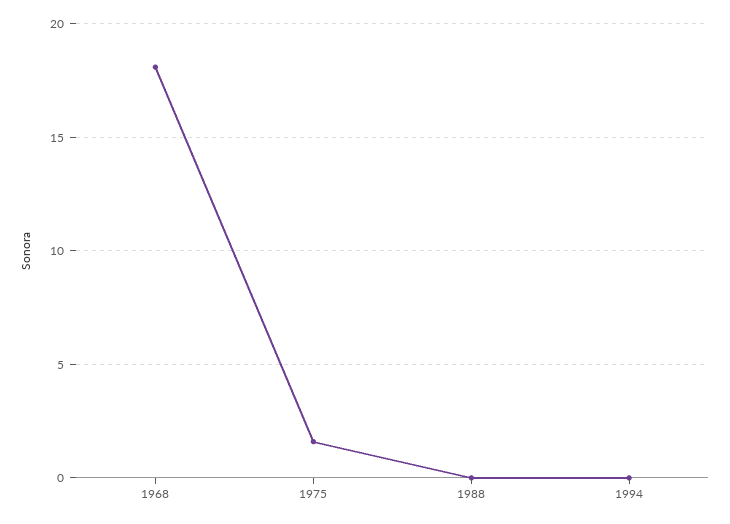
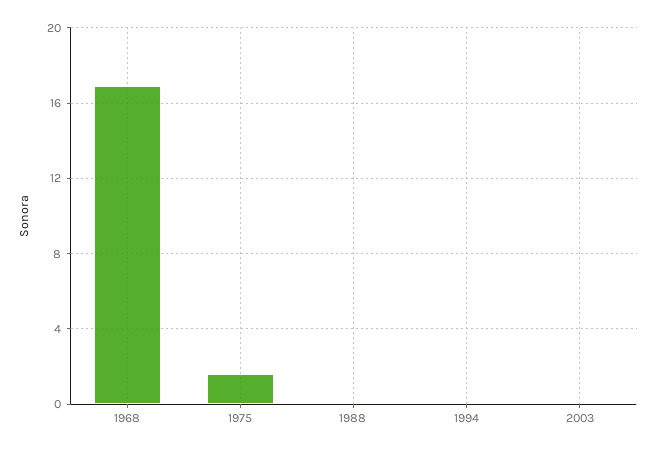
1968: 18 -> 17
2003: none -> 0

